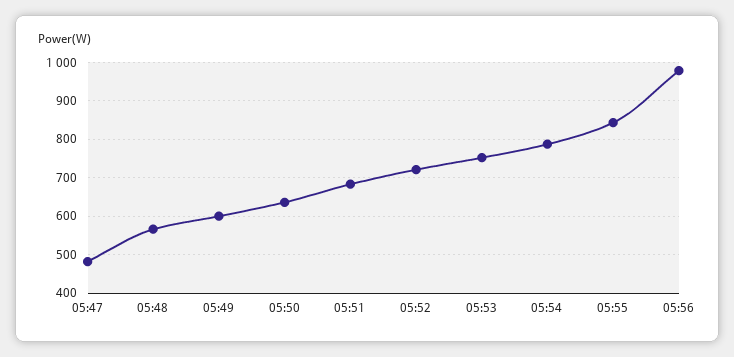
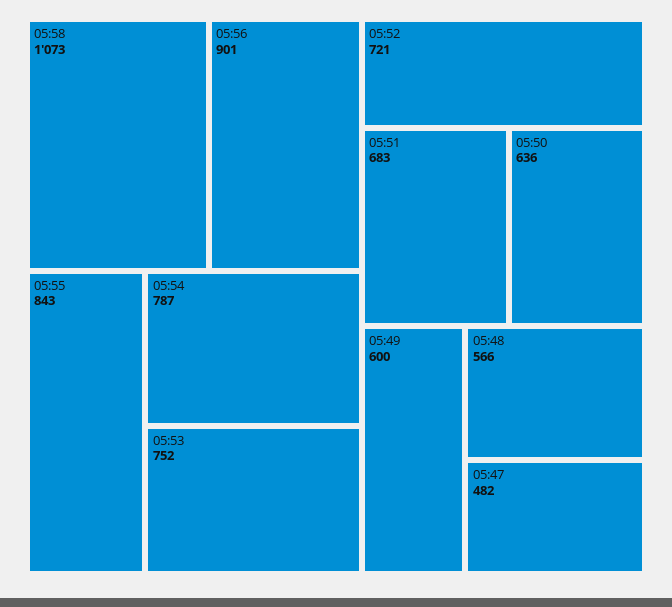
05:56: 980 -> 901
05:58: none -> 1073

